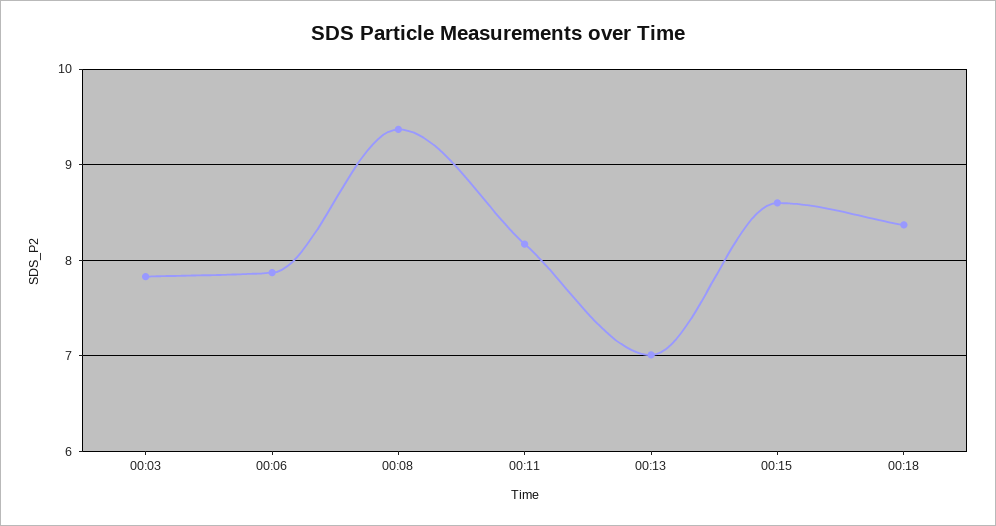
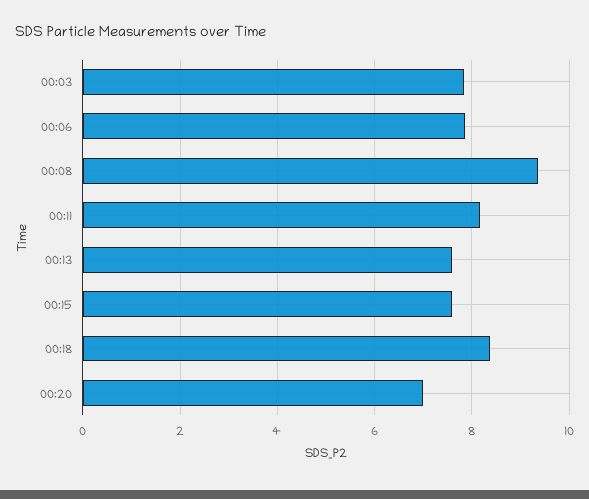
00:13: 7 -> 7.6
00:15: 8.6 -> 7.6
00:20: none -> 7

